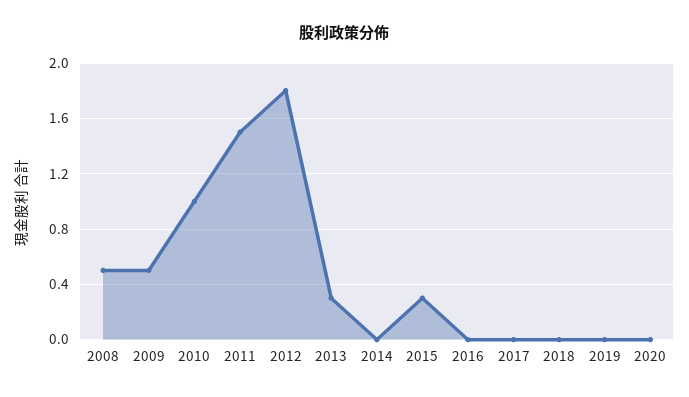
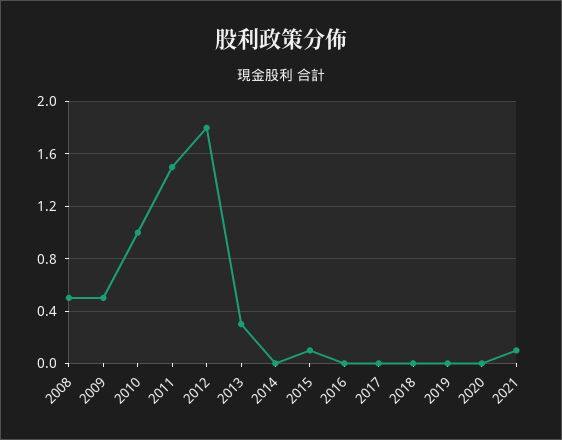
2015: 0.3 -> 0.1
2021: none -> 0.1

